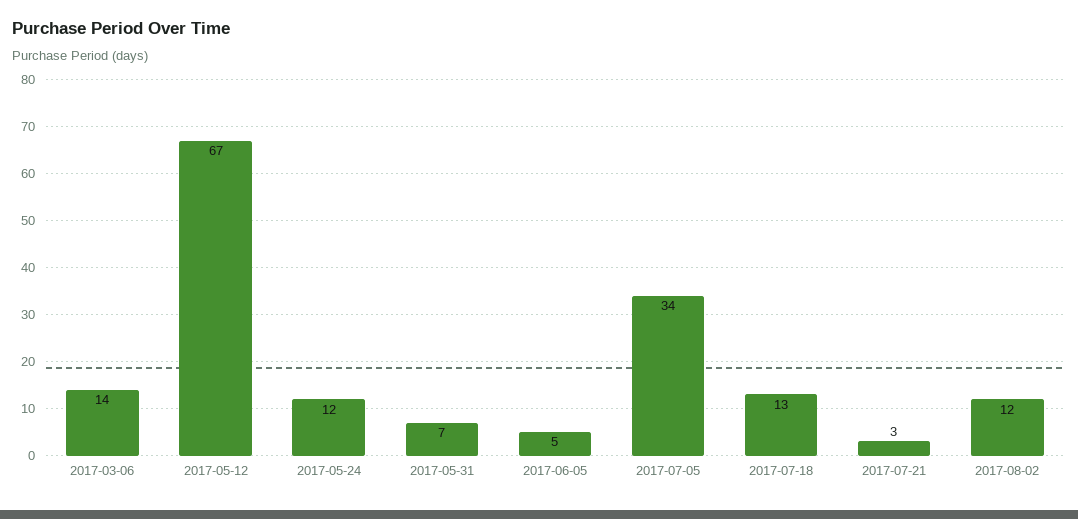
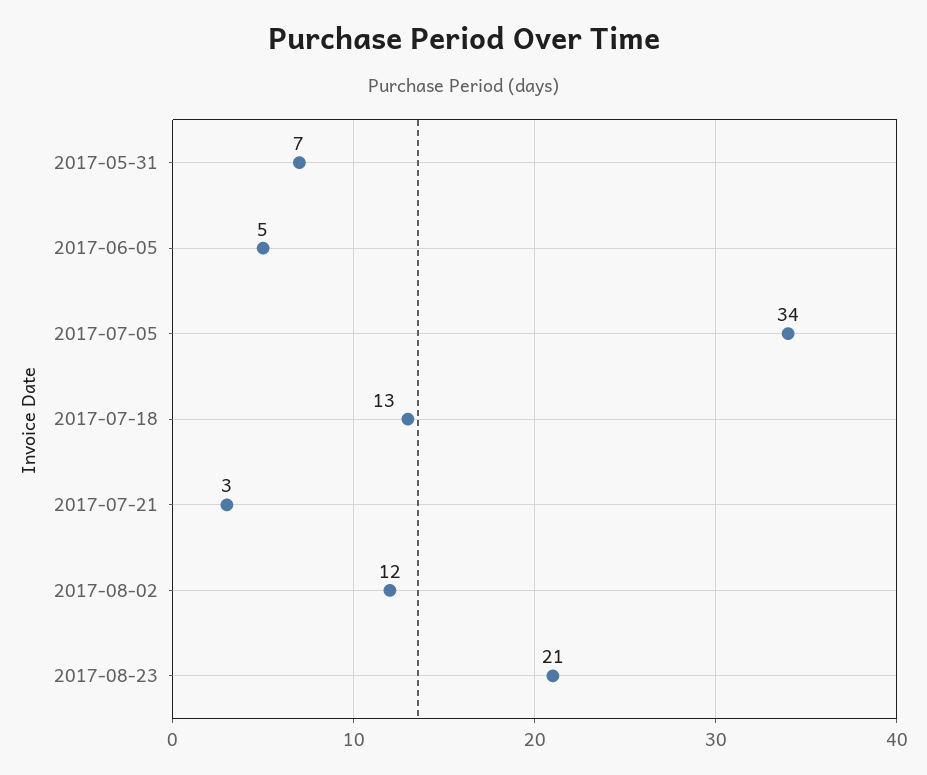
2017-03-06: 14 -> none
2017-05-12: 67 -> none
2017-05-24: 12 -> none
2017-08-23: none -> 21

